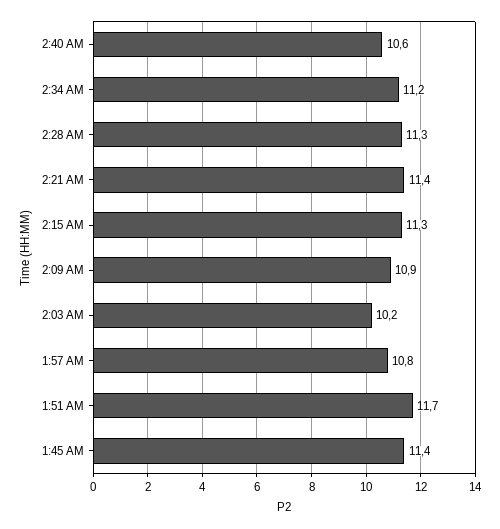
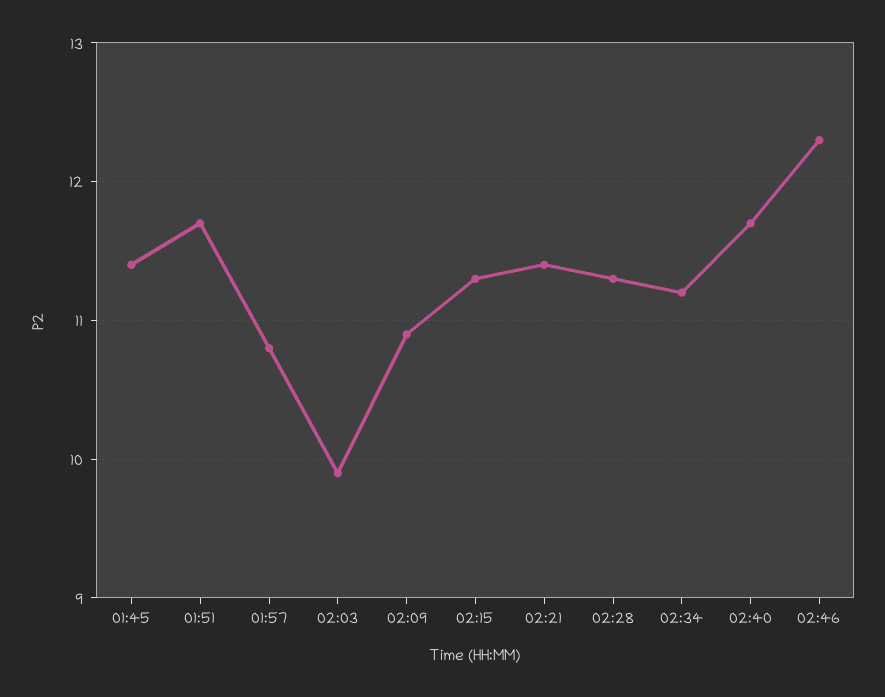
2:40 AM: 10.6 -> 11.7
2:03 AM: 10.2 -> 9.9
02:46: none -> 12.3

